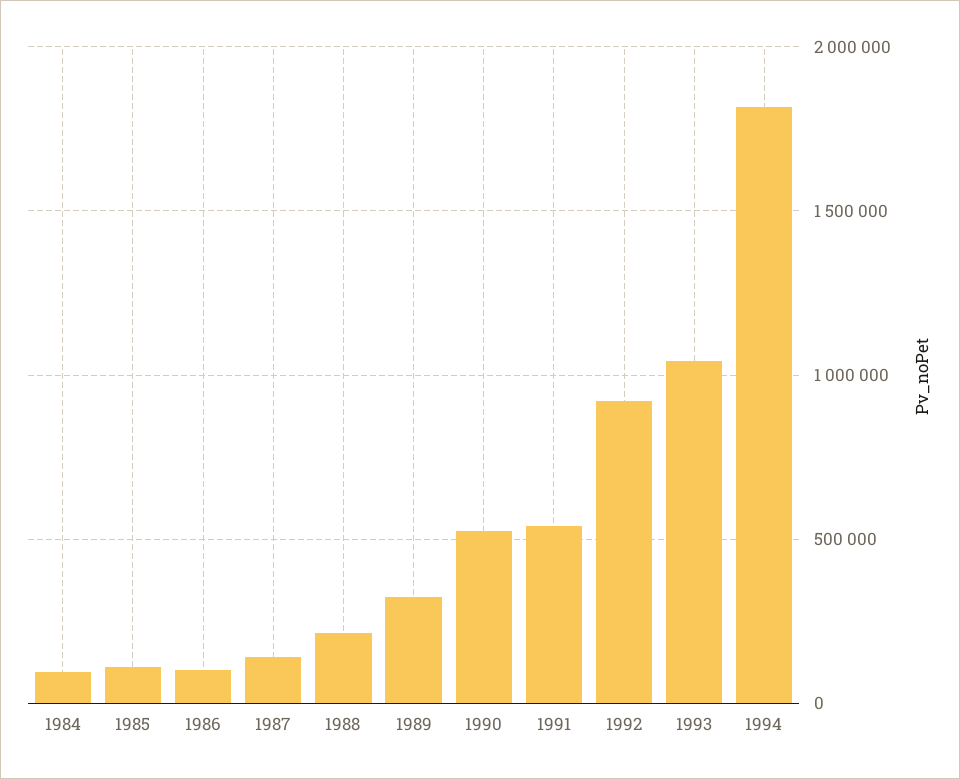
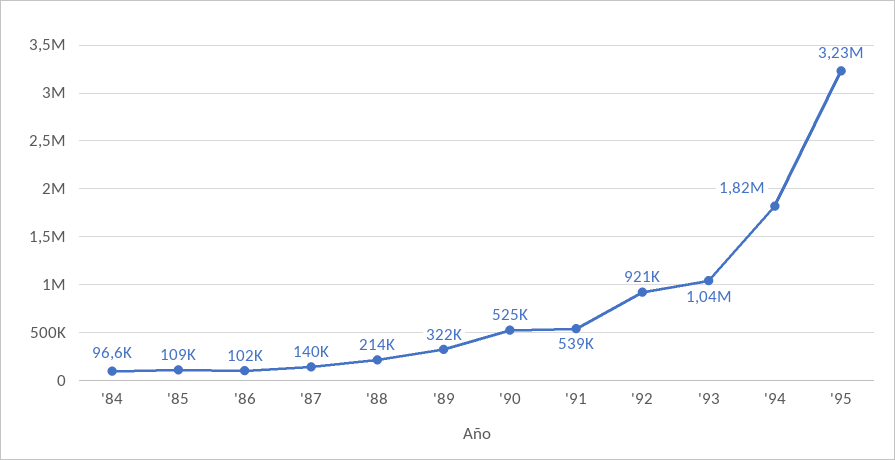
'95: none -> 3230000

